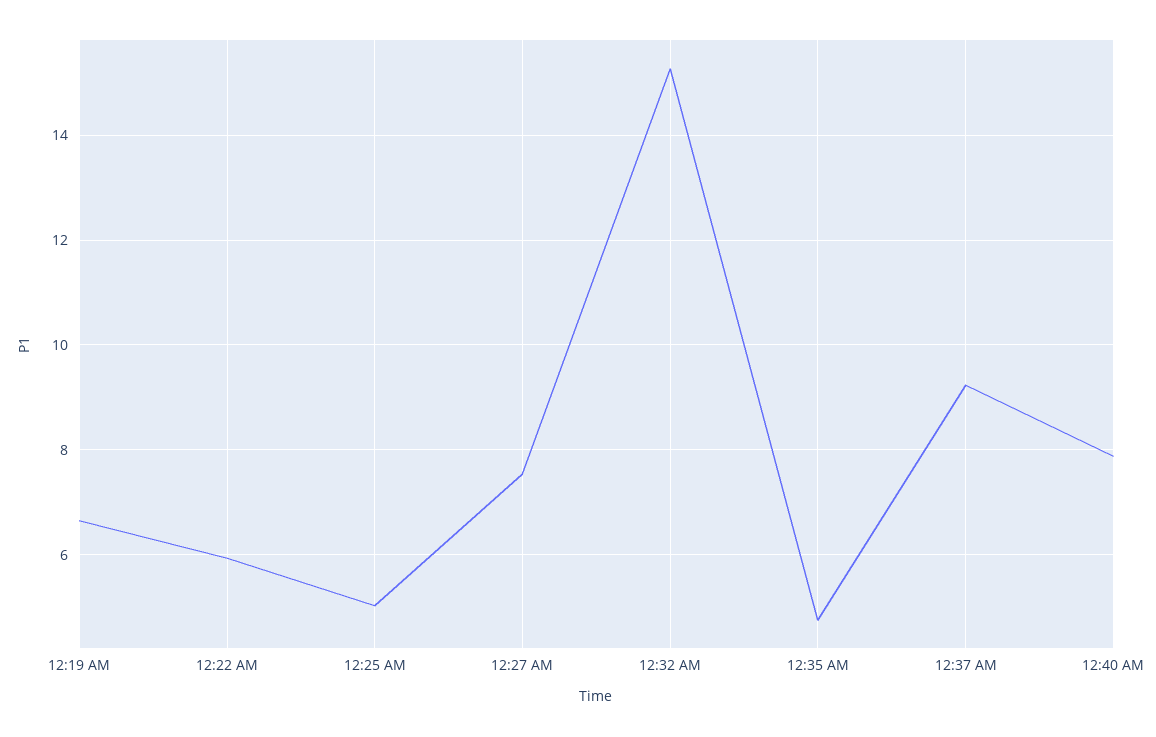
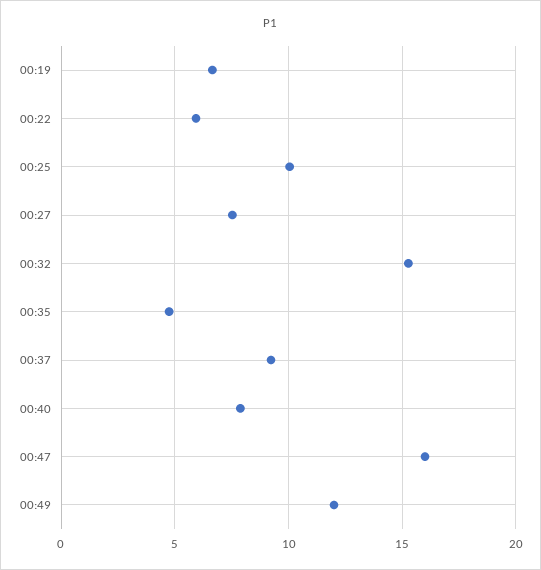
12:25 AM: 5 -> 10
00:47: none -> 16
00:49: none -> 12

